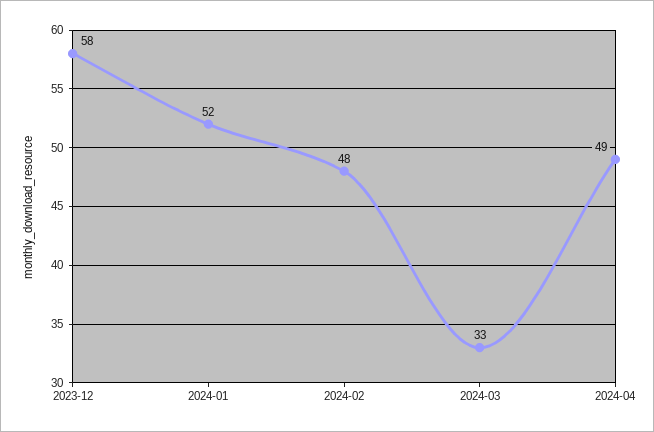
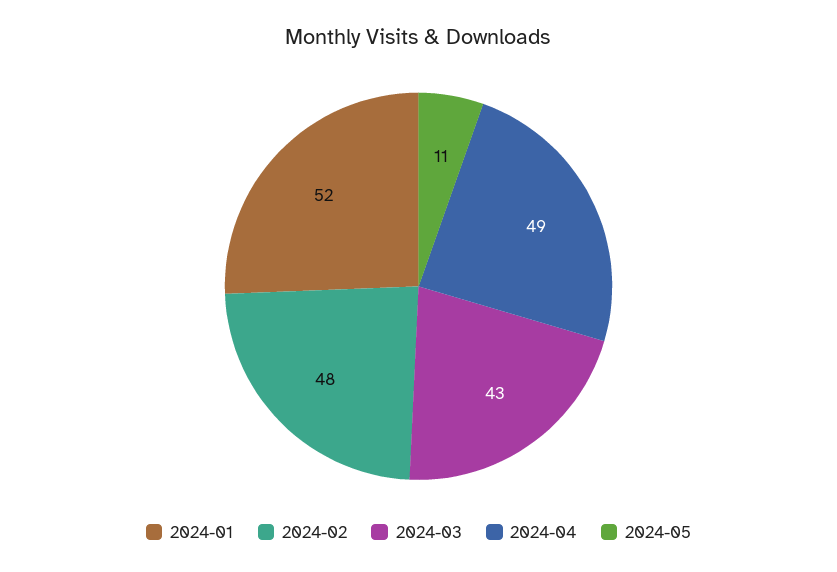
2023-12: 58 -> none
2024-03: 33 -> 43
2024-05: none -> 11

